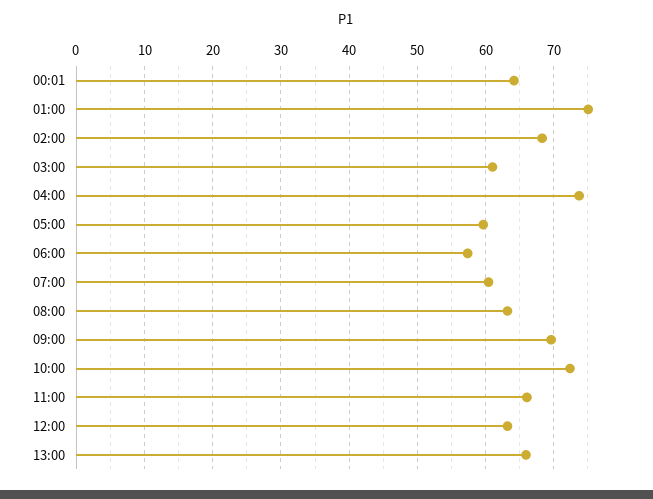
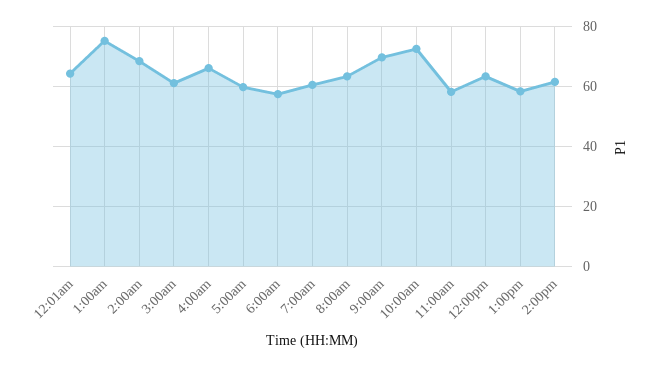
04:00: 74 -> 66
11:00: 66 -> 58
13:00: 66 -> 58
2:00pm: none -> 62

